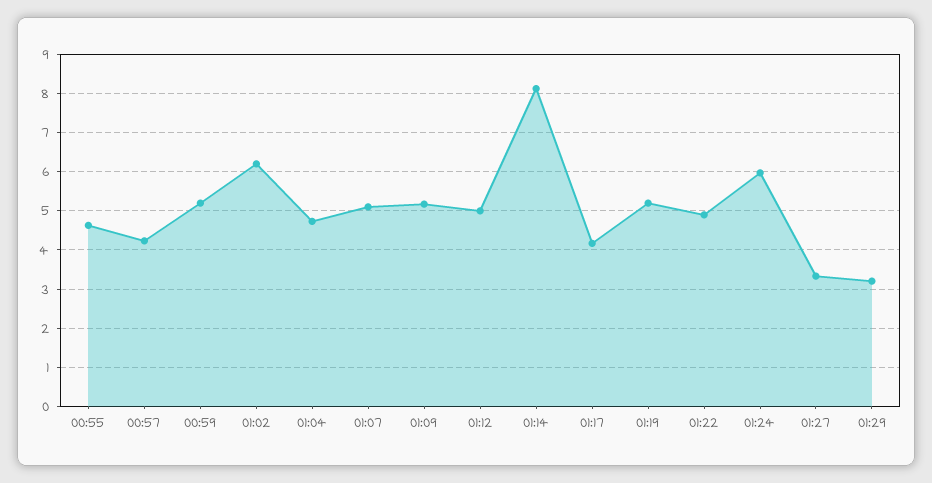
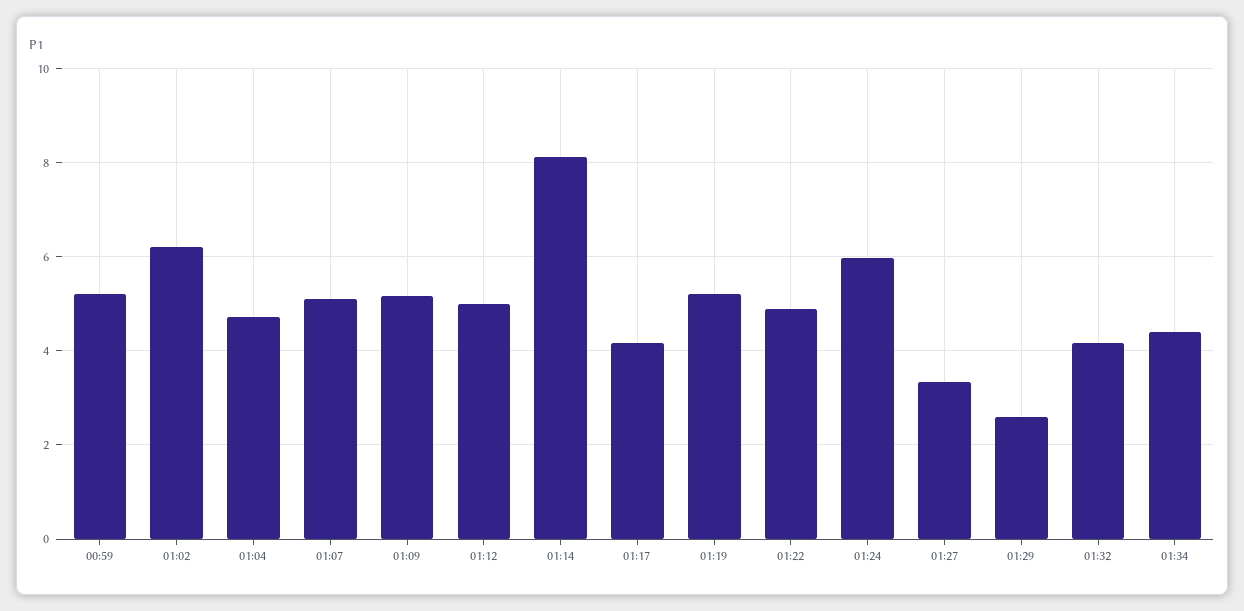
00:55: 4.6 -> none
00:57: 4.2 -> none
01:29: 3.2 -> 2.6
01:32: none -> 4.2
01:34: none -> 4.4

